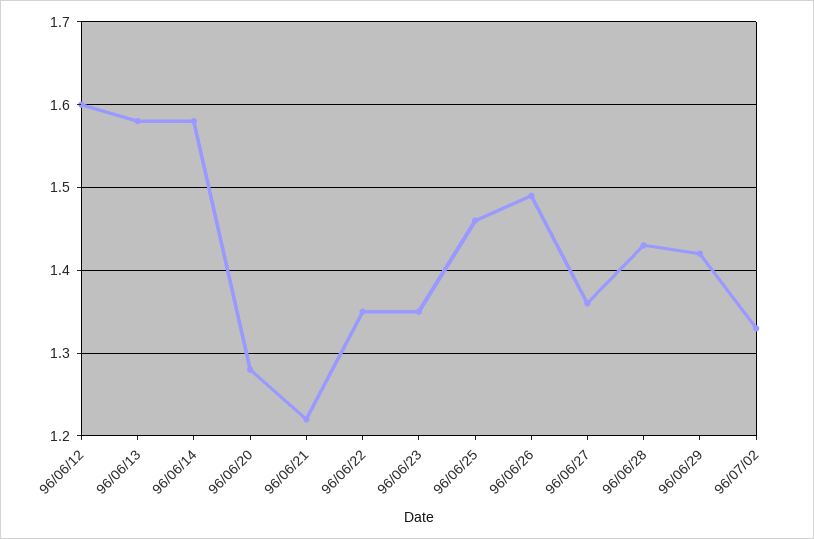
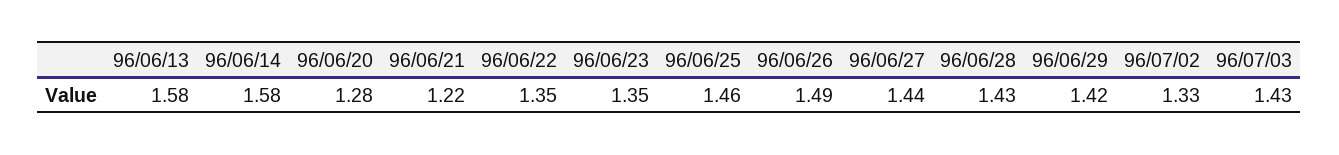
96/06/12: 1.6 -> none
96/06/27: 1.36 -> 1.44
96/07/03: none -> 1.43

